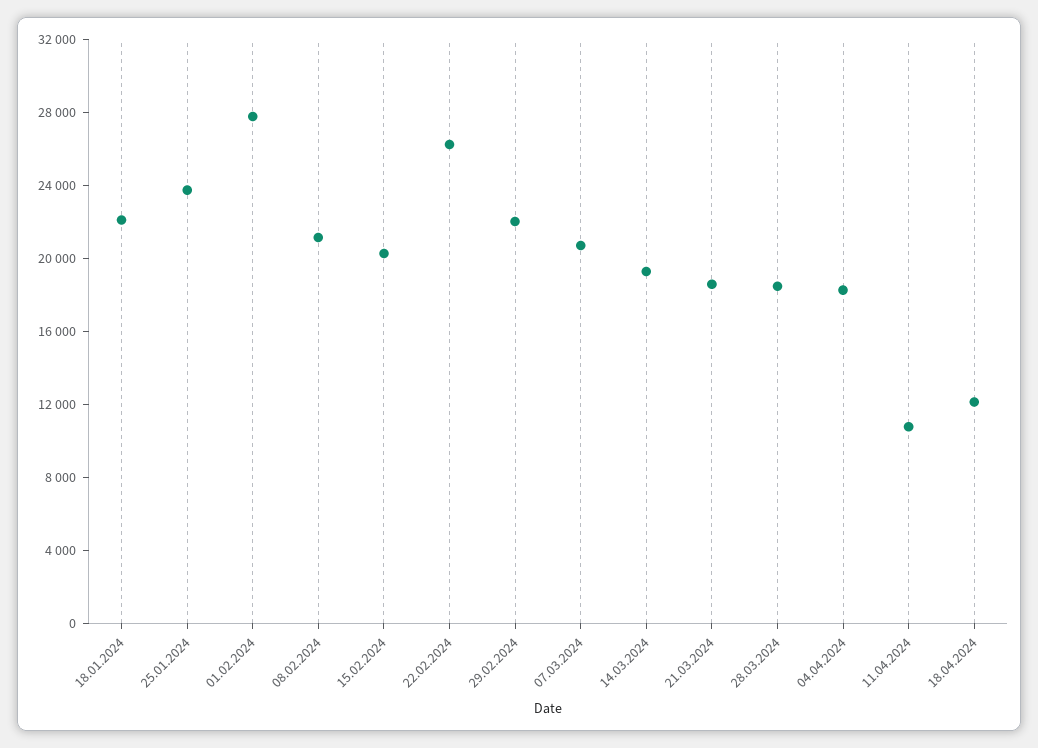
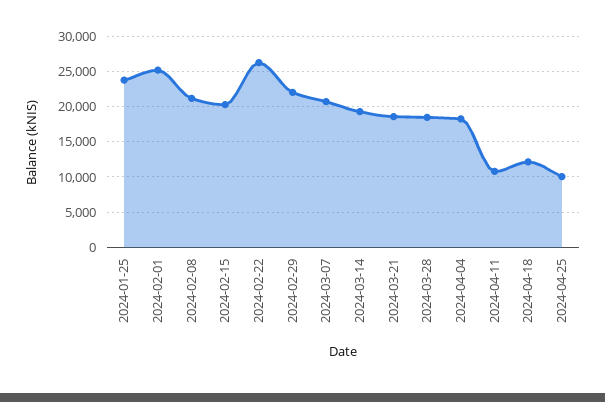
18.01.2024: 22000 -> none
01.02.2024: 28000 -> 25000
2024-04-25: none -> 10000

